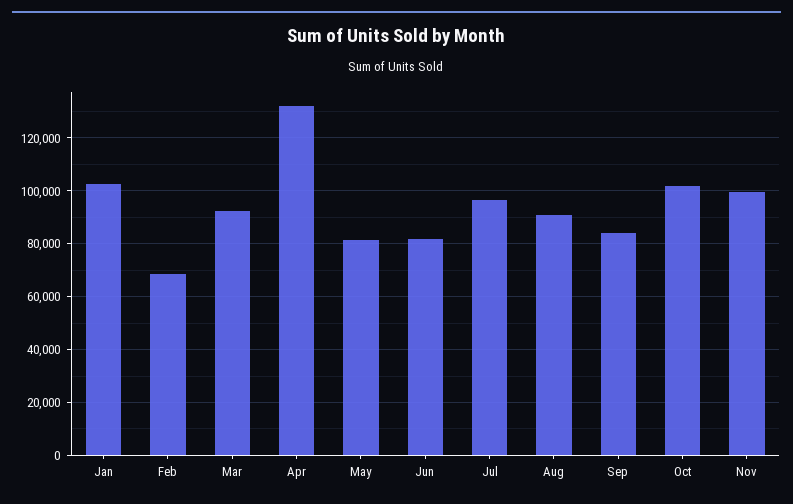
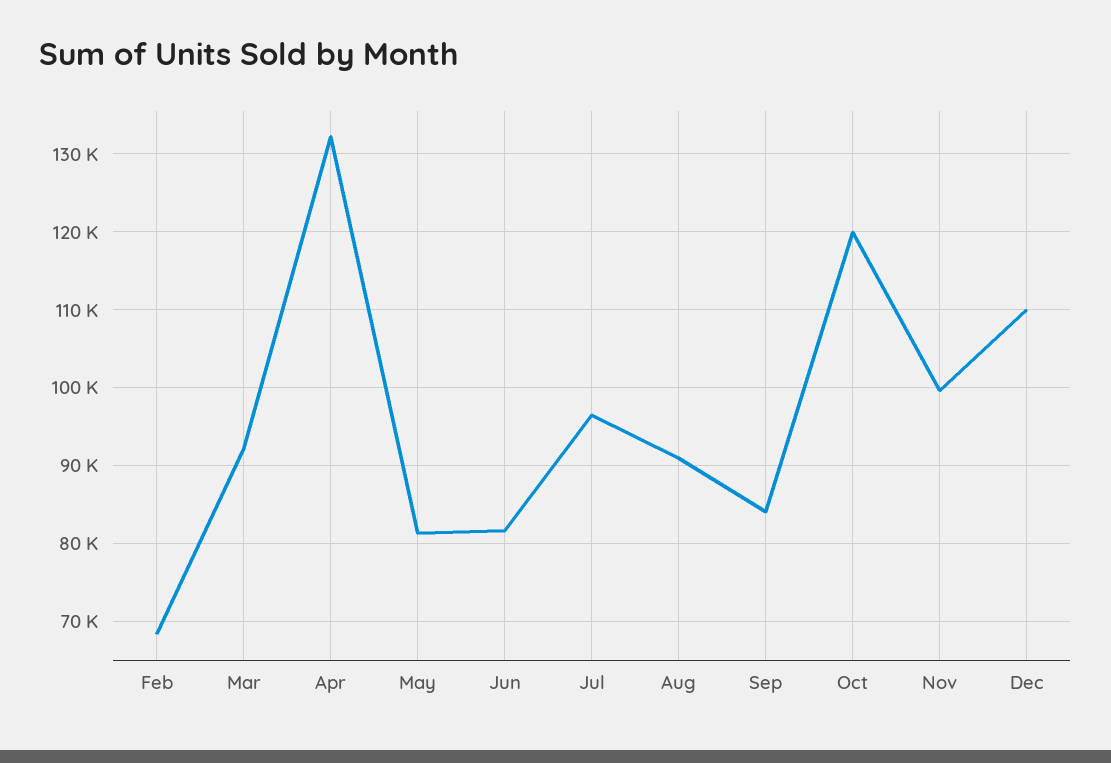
Jan: 102500 -> none
Oct: 102500 -> 120000
Dec: none -> 110000

